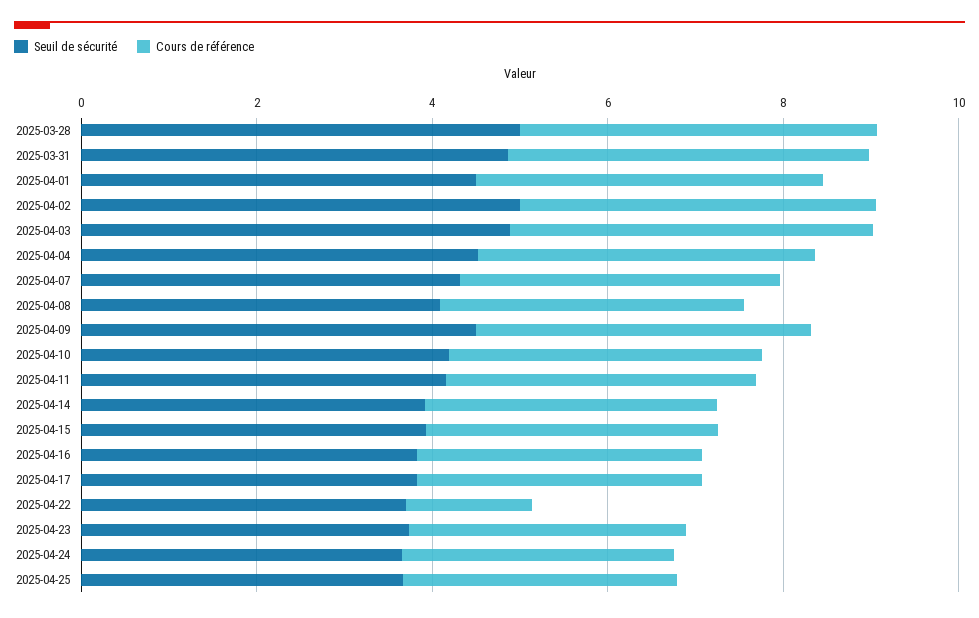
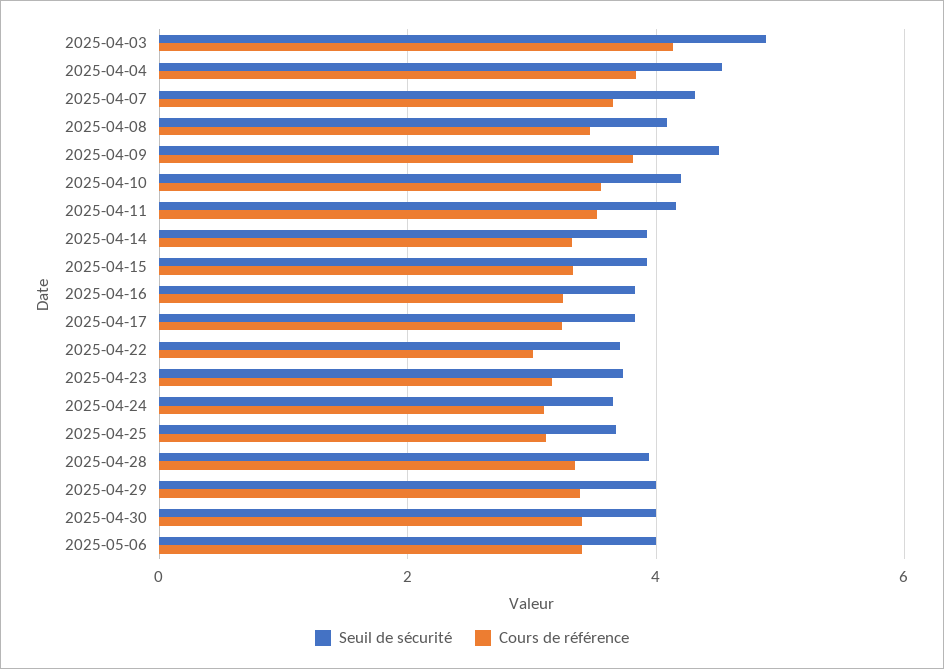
Seuil de sécurité, 2025-03-28: 5 -> none
Cours de référence, 2025-03-28: 4 -> none
Seuil de sécurité, 2025-03-31: 5 -> none
Cours de référence, 2025-03-31: 4 -> none
Seuil de sécurité, 2025-04-01: 4.5 -> none
Cours de référence, 2025-04-01: 4 -> none
Seuil de sécurité, 2025-04-02: 5 -> none
Cours de référence, 2025-04-02: 4 -> none
Cours de référence, 2025-04-22: 1.5 -> 3
Seuil de sécurité, 2025-04-28: none -> 4
Cours de référence, 2025-04-28: none -> 3.4
Seuil de sécurité, 2025-04-29: none -> 4
Cours de référence, 2025-04-29: none -> 3.4
Seuil de sécurité, 2025-04-30: none -> 4
Cours de référence, 2025-04-30: none -> 3.4
Seuil de sécurité, 2025-05-06: none -> 4
Cours de référence, 2025-05-06: none -> 3.4

